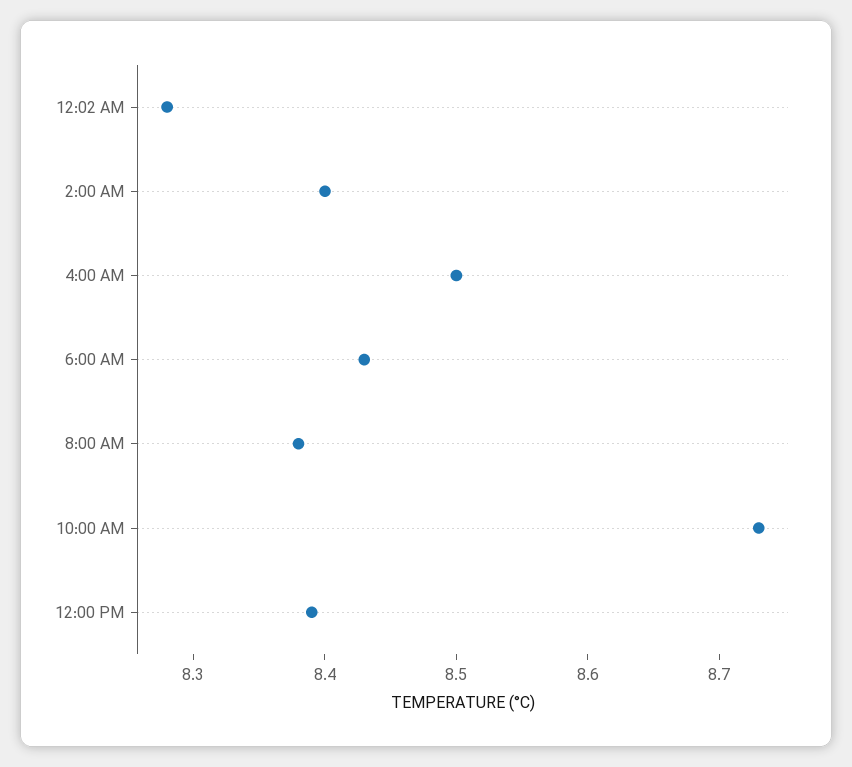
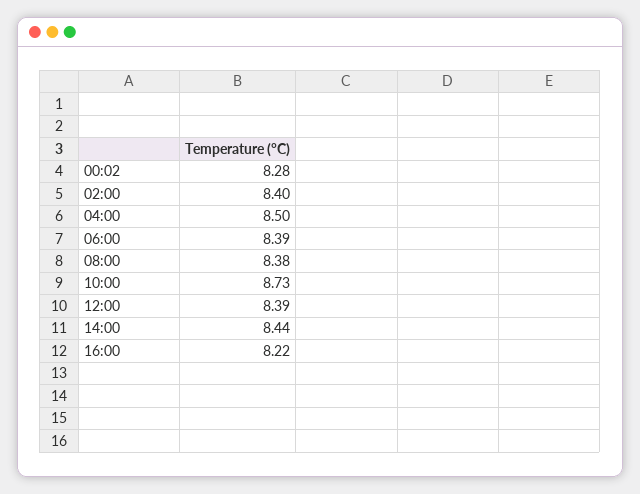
6:00 AM: 8.43 -> 8.39
14:00: none -> 8.44
16:00: none -> 8.22

